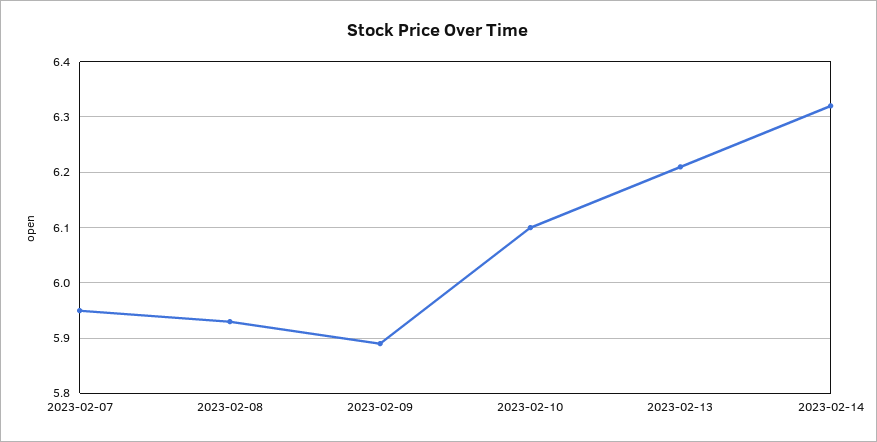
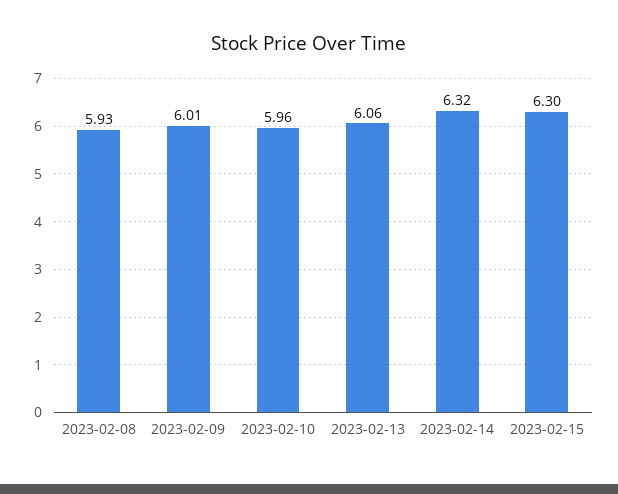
2023-02-07: 5.95 -> none
2023-02-09: 5.9 -> 6.01
2023-02-10: 6.1 -> 5.96
2023-02-13: 6.2 -> 6.06
2023-02-15: none -> 6.3

